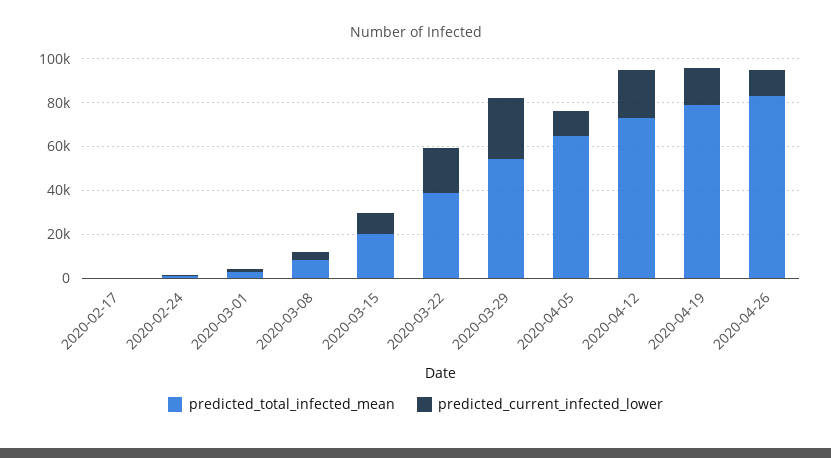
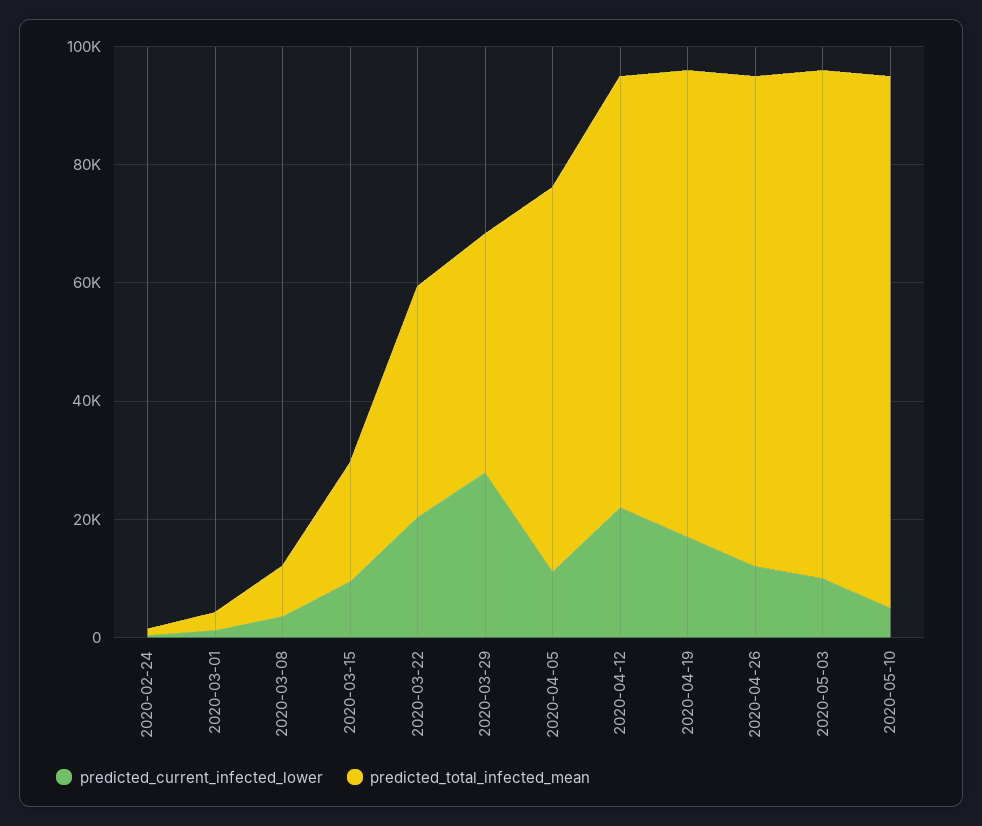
predicted_total_infected_mean, 2020-02-17: 0 -> none
predicted_current_infected_lower, 2020-02-17: 0 -> none
predicted_total_infected_mean, 2020-03-29: 55000 -> 40000
predicted_current_infected_lower, 2020-05-03: none -> 10000
predicted_total_infected_mean, 2020-05-03: none -> 85000
predicted_current_infected_lower, 2020-05-10: none -> 5000
predicted_total_infected_mean, 2020-05-10: none -> 90000

